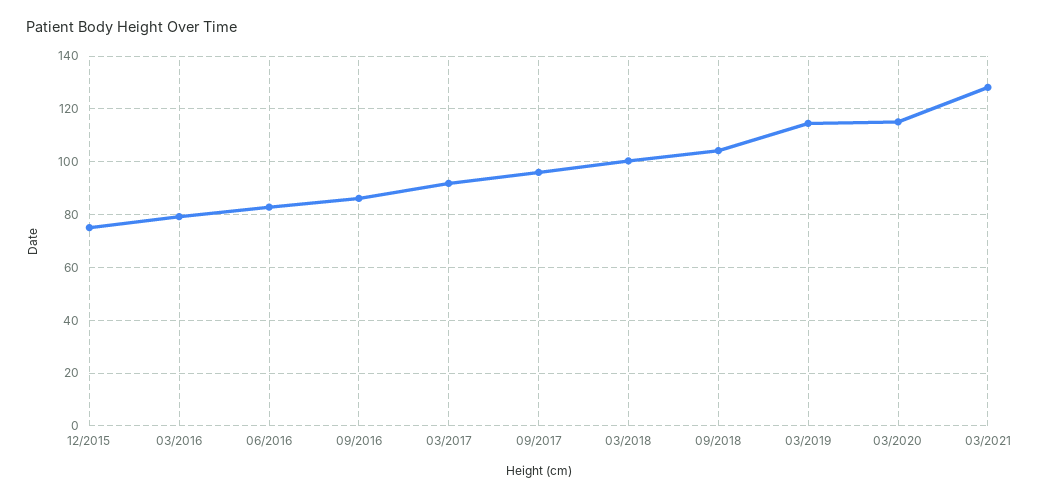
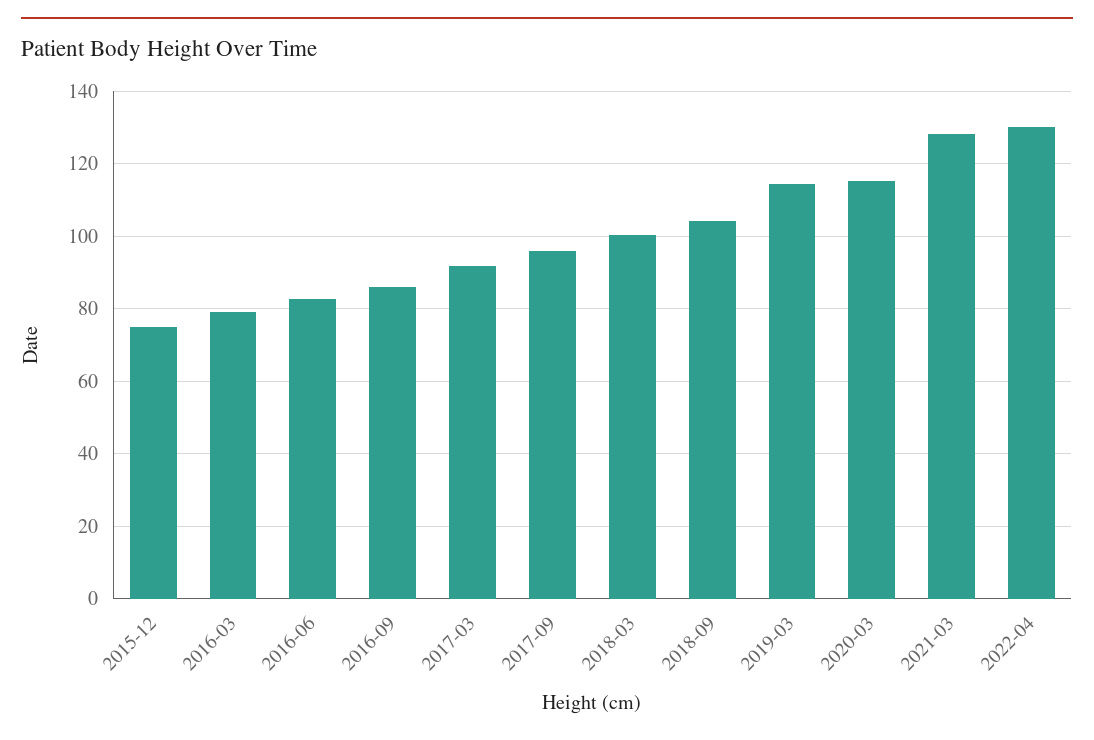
2022-04: none -> 130

